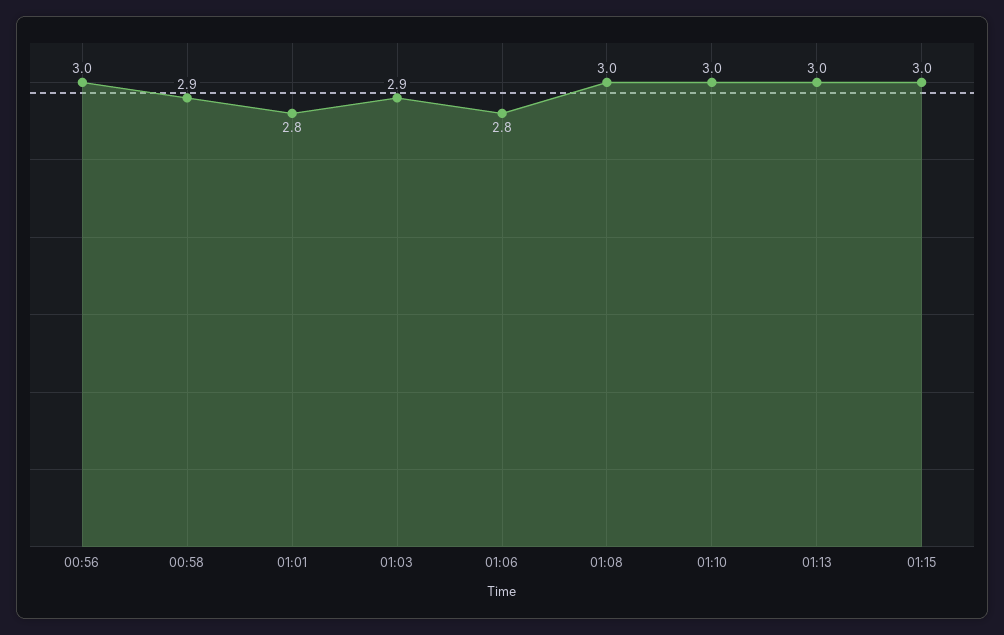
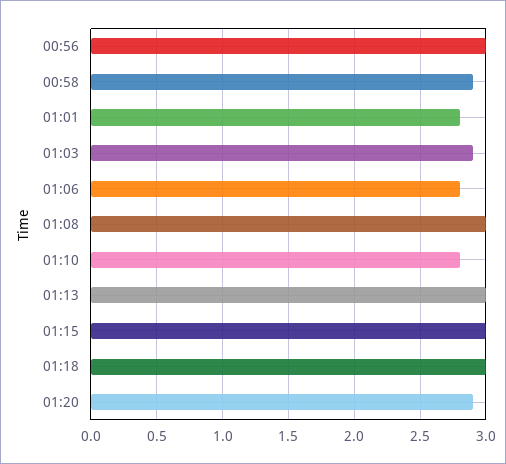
01:10: 3 -> 2.8
01:18: none -> 3
01:20: none -> 2.9

